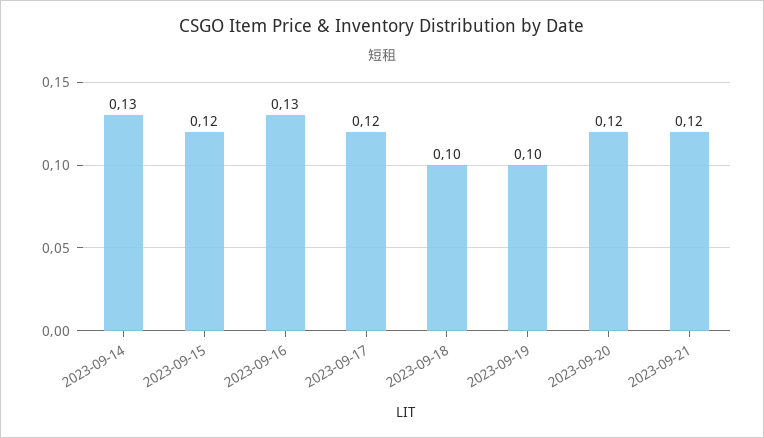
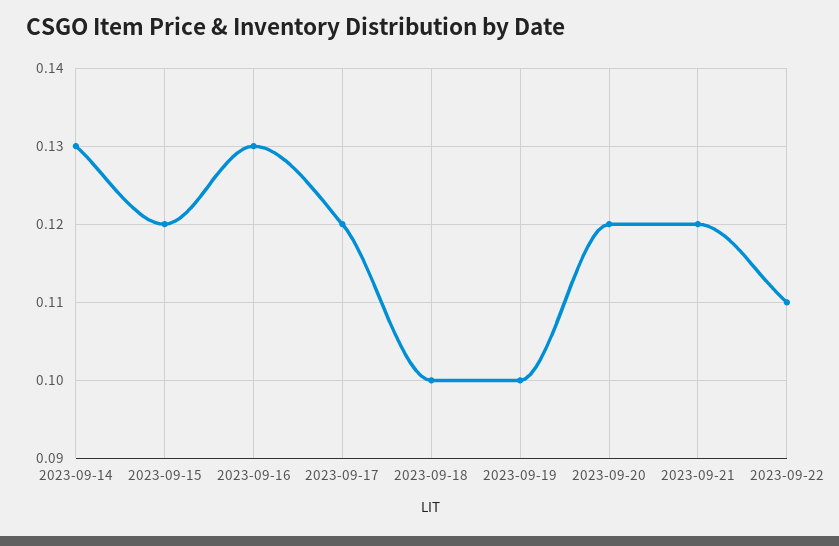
2023-09-22: none -> 0.11

